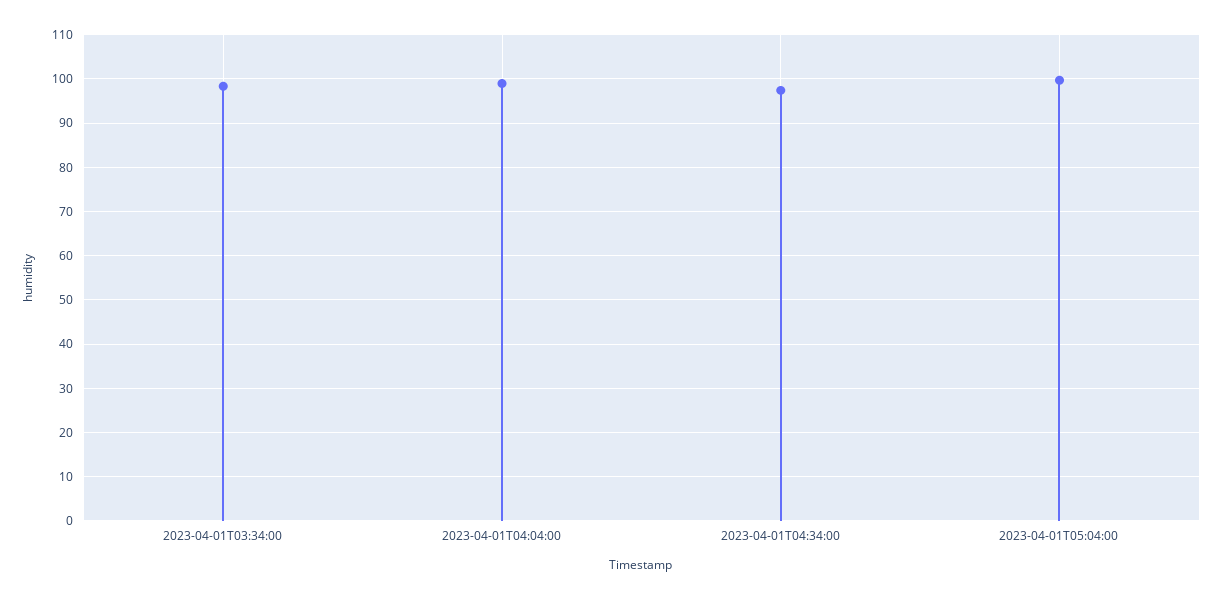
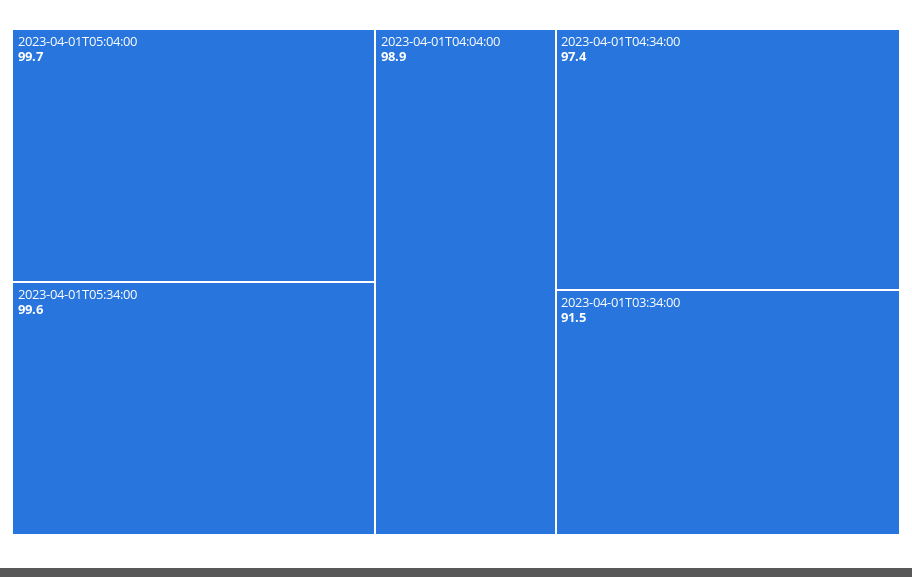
2023-04-01T03:34:00: 98 -> 91.5
2023-04-01T05:34:00: none -> 99.6

